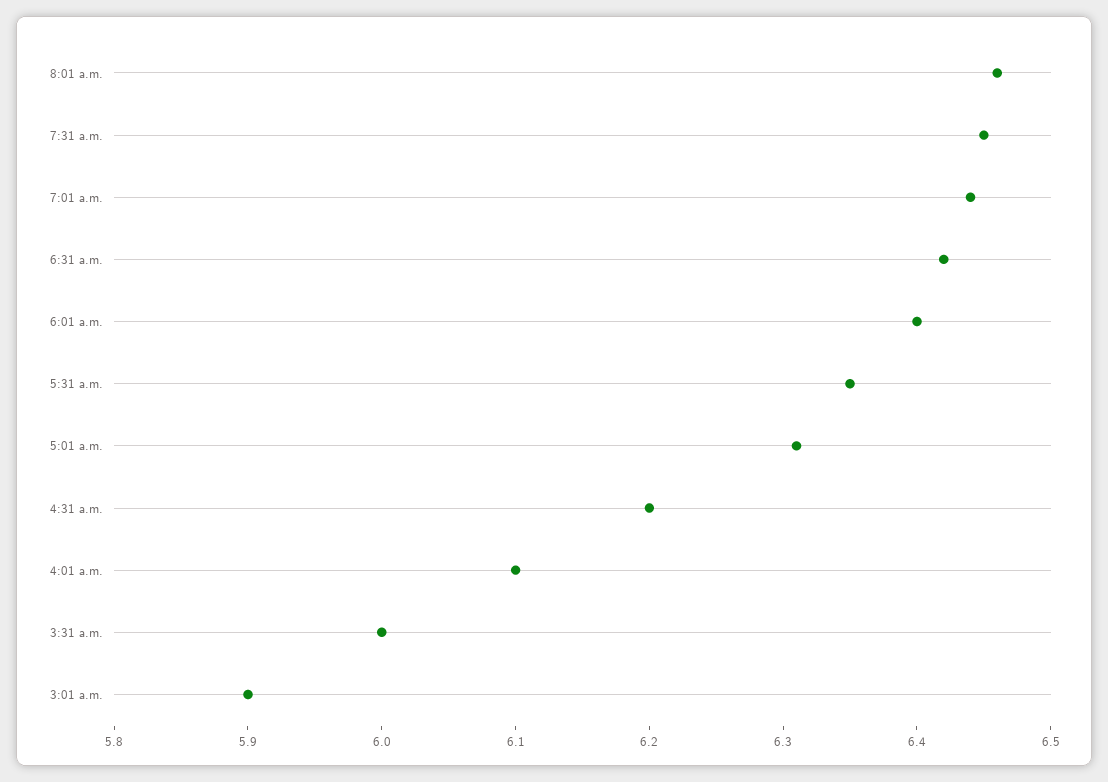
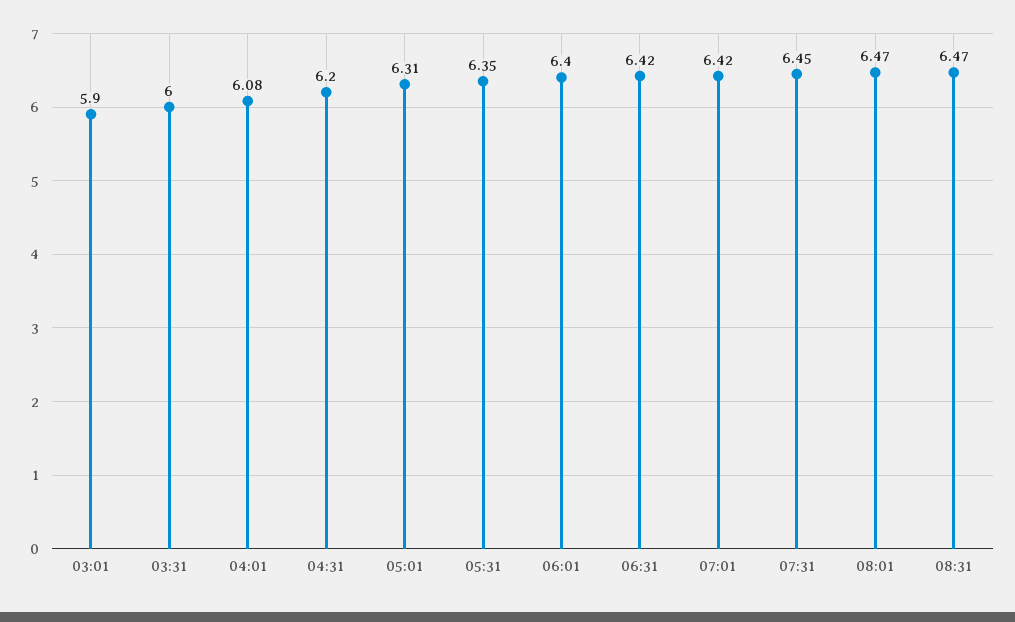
8:01 a.m.: 6.46 -> 6.47
7:01 a.m.: 6.44 -> 6.42
4:01 a.m.: 6.1 -> 6.08
08:31: none -> 6.47

